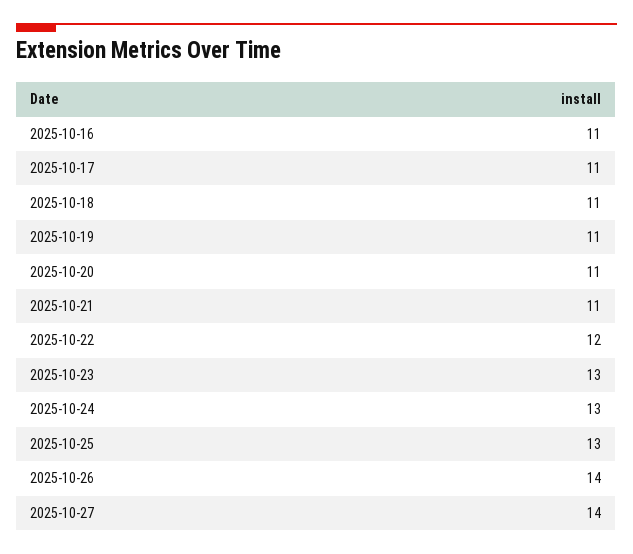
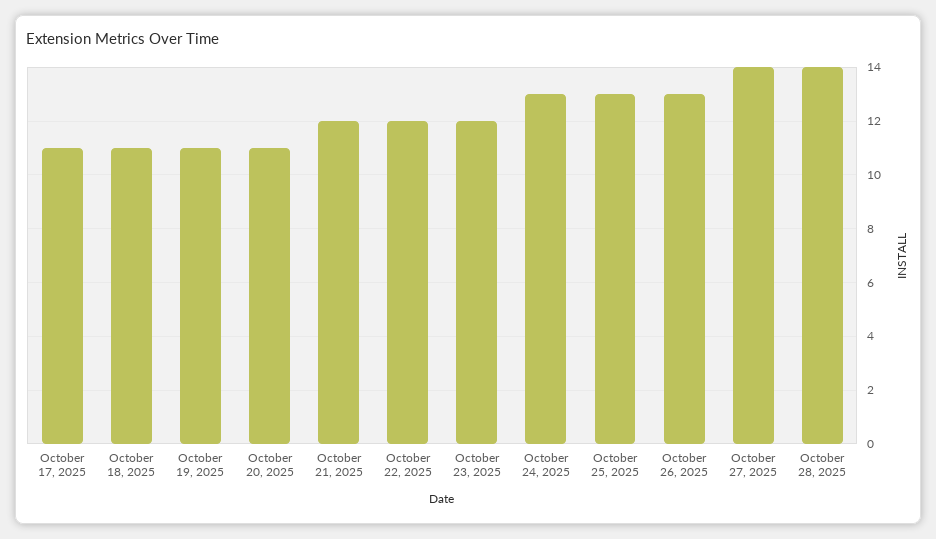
2025-10-16: 11 -> none
2025-10-21: 11 -> 12
2025-10-23: 13 -> 12
2025-10-26: 14 -> 13
October 28, 2025: none -> 14

